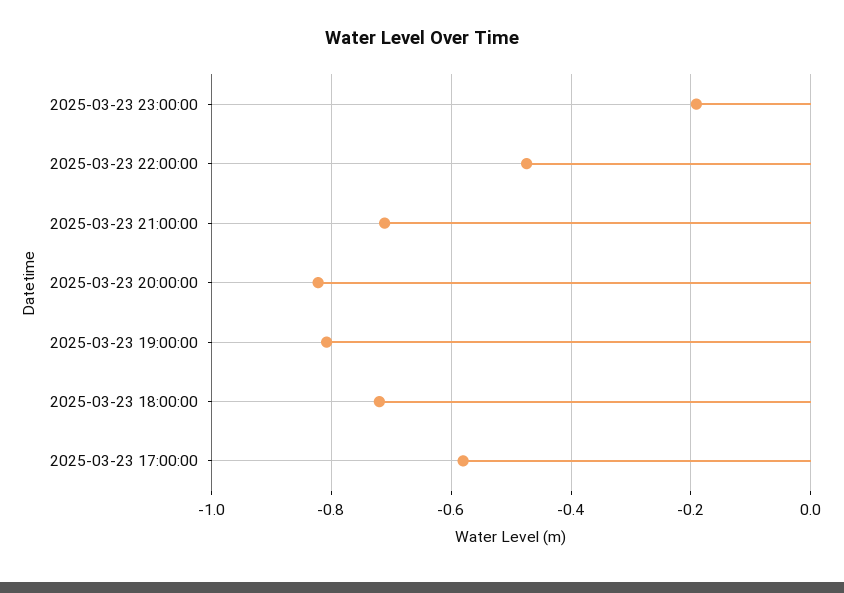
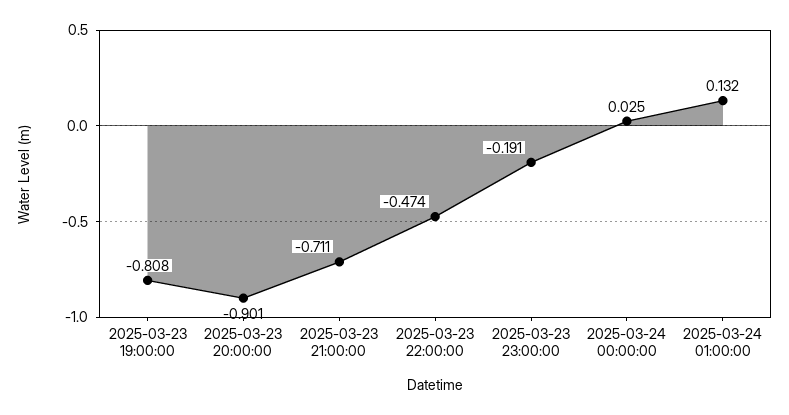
2025-03-23 20:00:00: -0.82 -> -0.901
2025-03-23 18:00:00: -0.72 -> none
2025-03-23 17:00:00: -0.58 -> none
2025-03-24 00:00:00: none -> 0.025
2025-03-24 01:00:00: none -> 0.132

